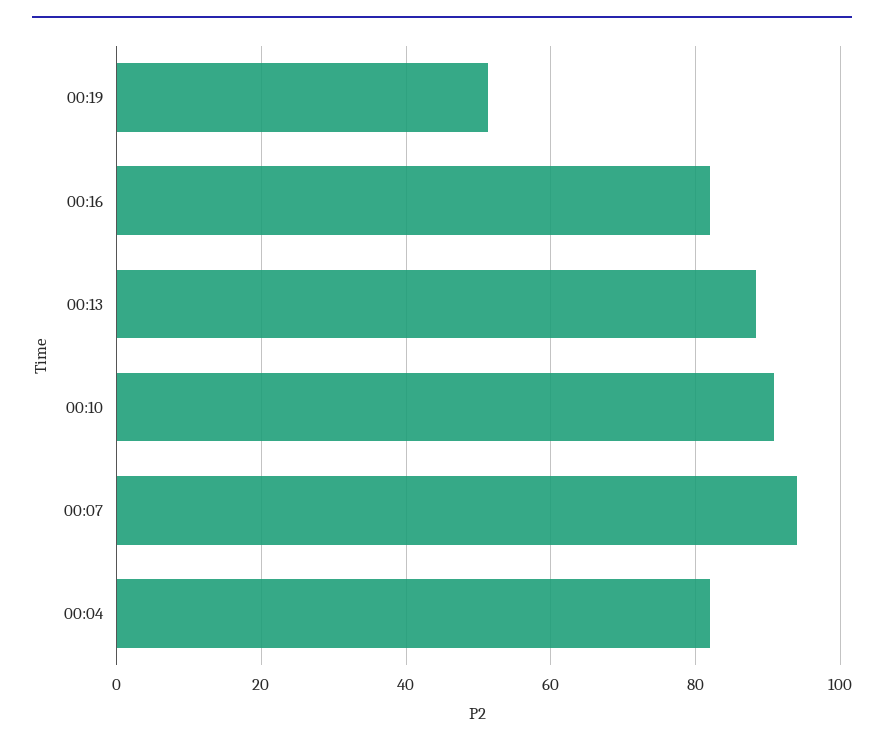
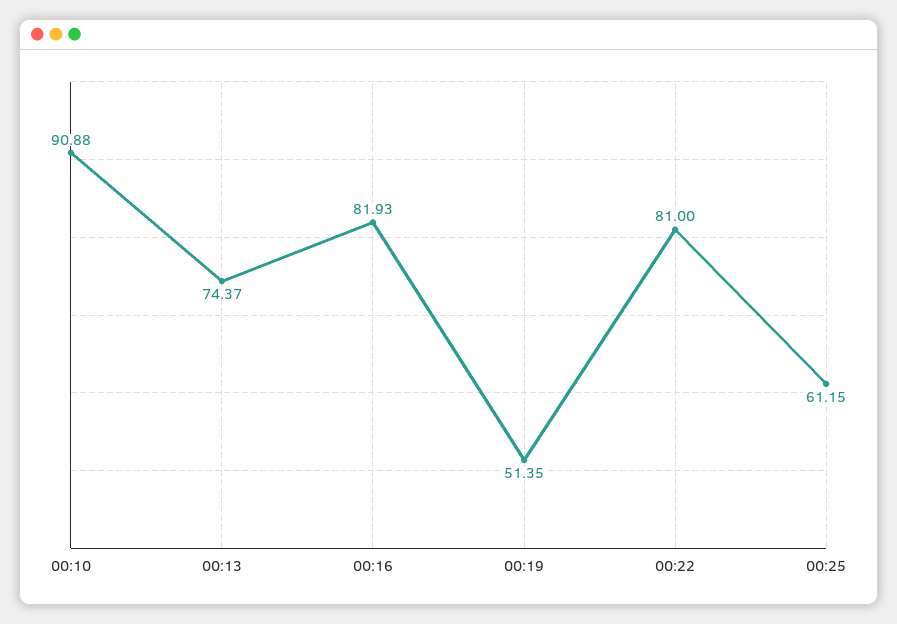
00:13: 88 -> 74.37
00:07: 94 -> none
00:04: 82 -> none
00:22: none -> 81
00:25: none -> 61.15

